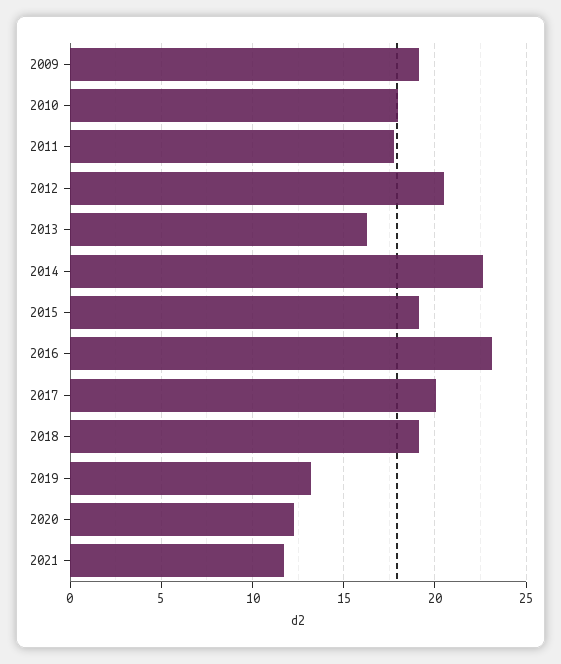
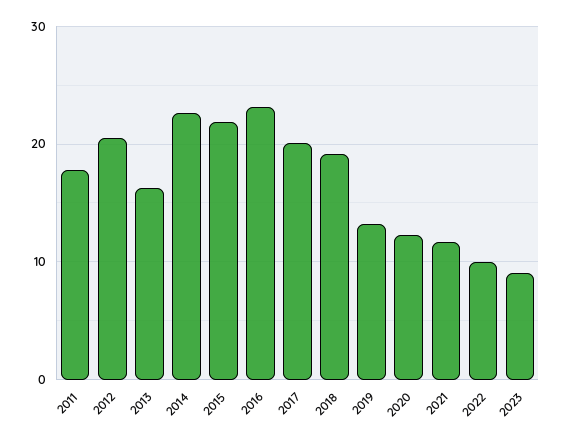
2009: 19 -> none
2010: 18 -> none
2015: 19 -> 22
2022: none -> 10
2023: none -> 9

